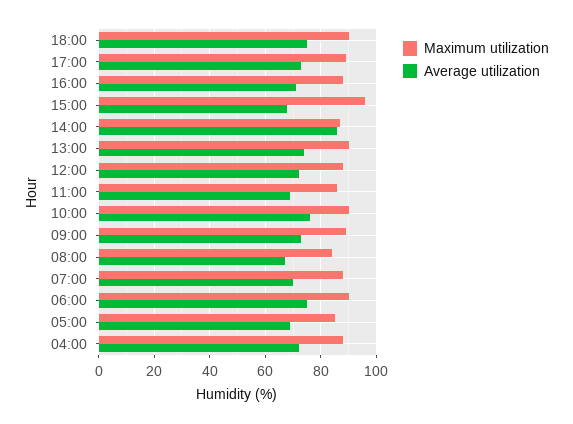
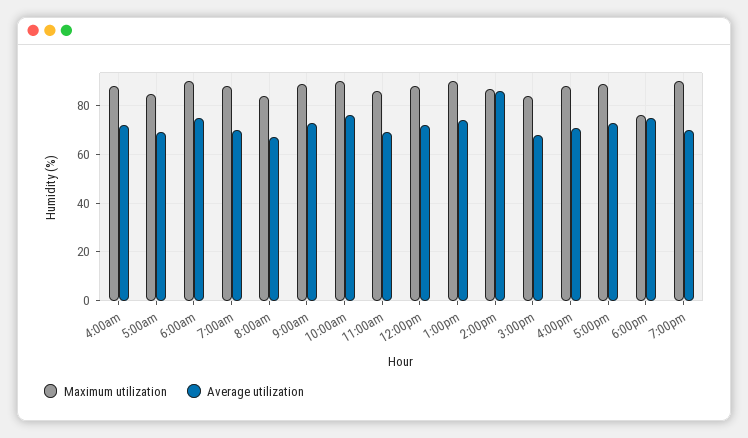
Maximum utilization, 18:00: 90 -> 75
Maximum utilization, 15:00: 95 -> 85
Maximum utilization, 7:00pm: none -> 90
Average utilization, 7:00pm: none -> 70

